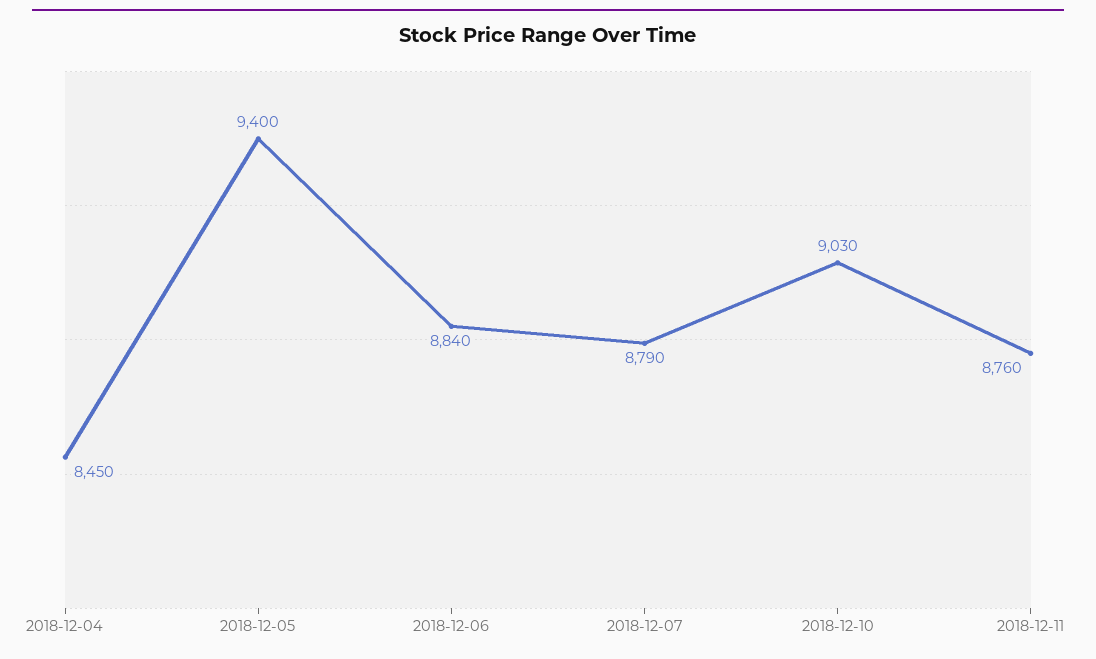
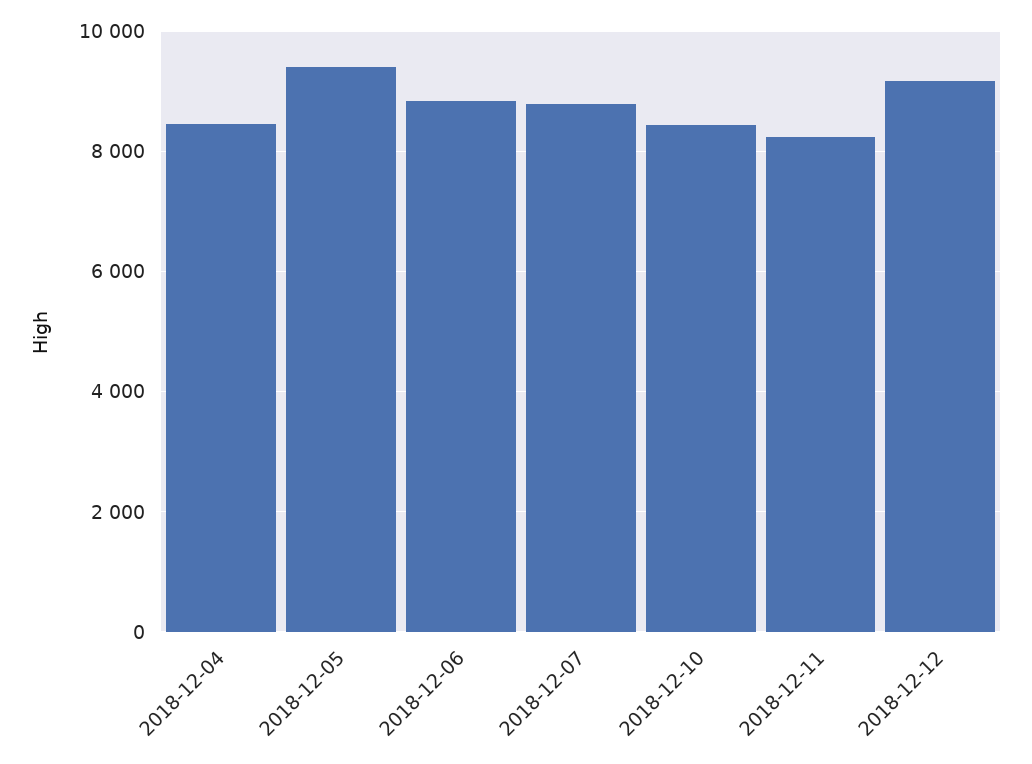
2018-12-10: 9030 -> 8400
2018-12-11: 8760 -> 8200
2018-12-12: none -> 9200

